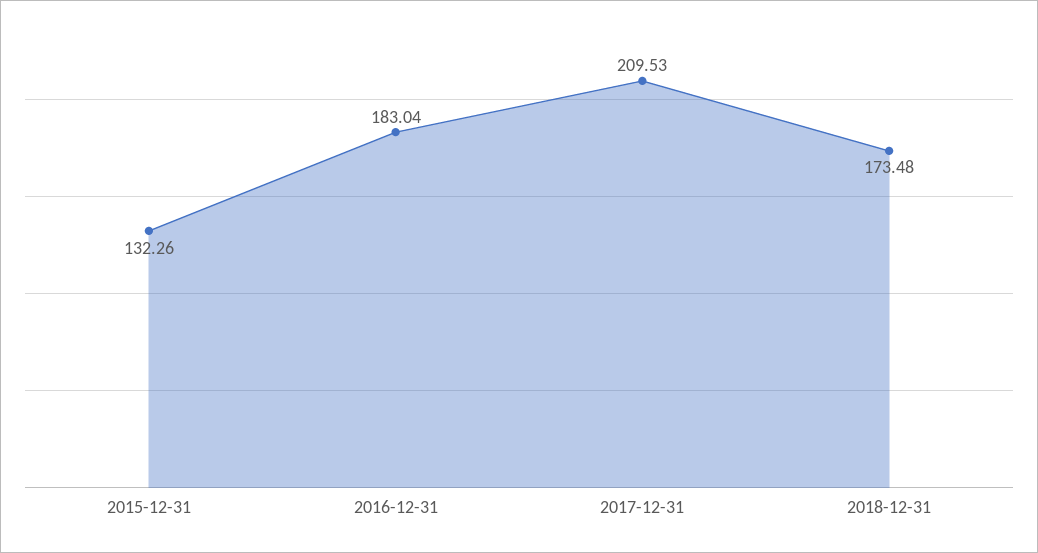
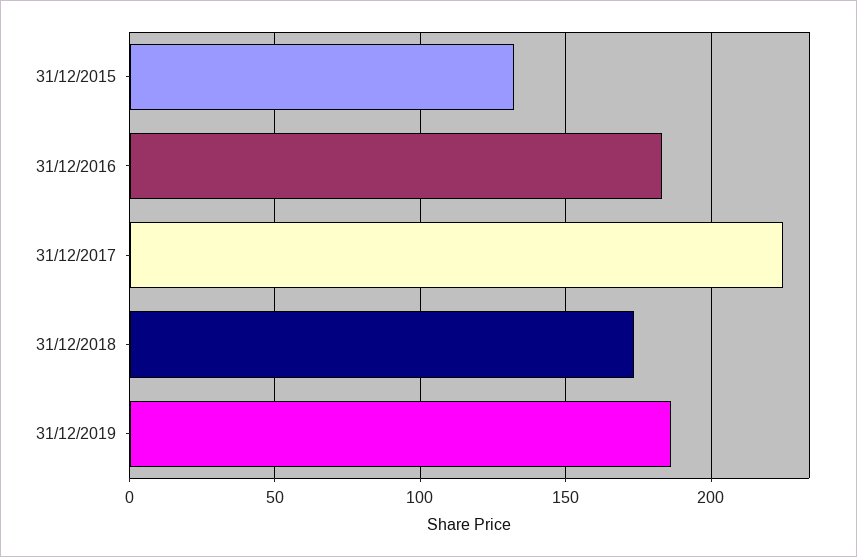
2017-12-31: 209.53 -> 225
31/12/2019: none -> 185

